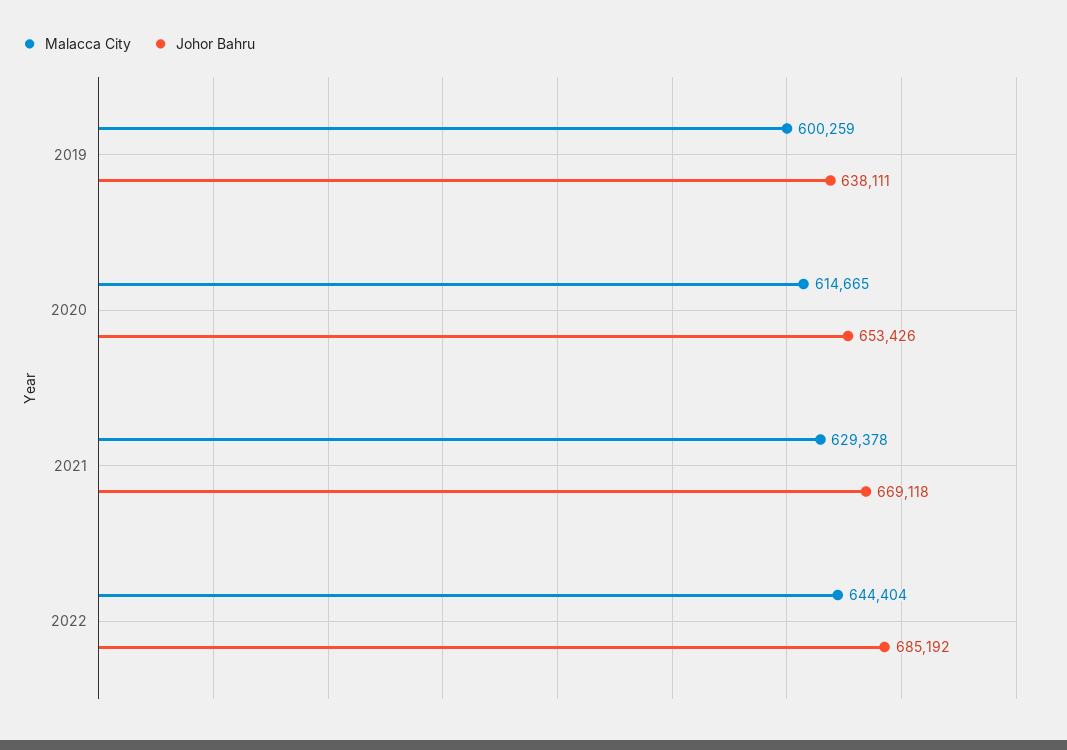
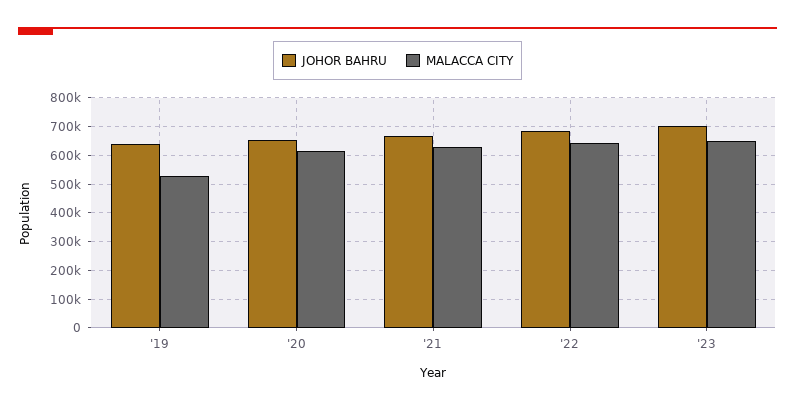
Malacca City, 2019: 600259 -> 525000
Johor Bahru, '23: none -> 700000
Malacca City, '23: none -> 650000

